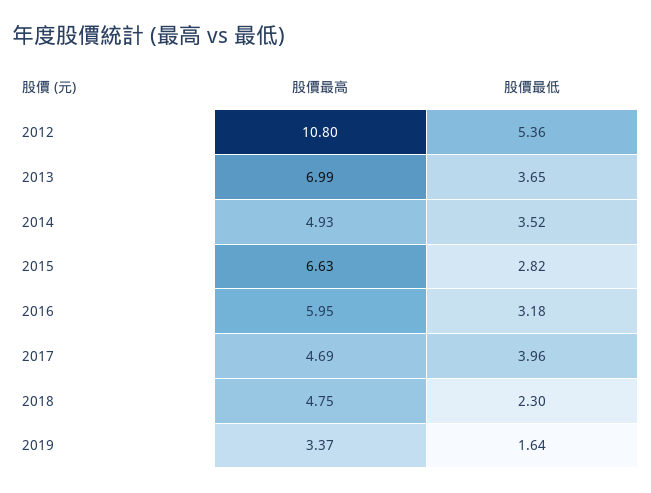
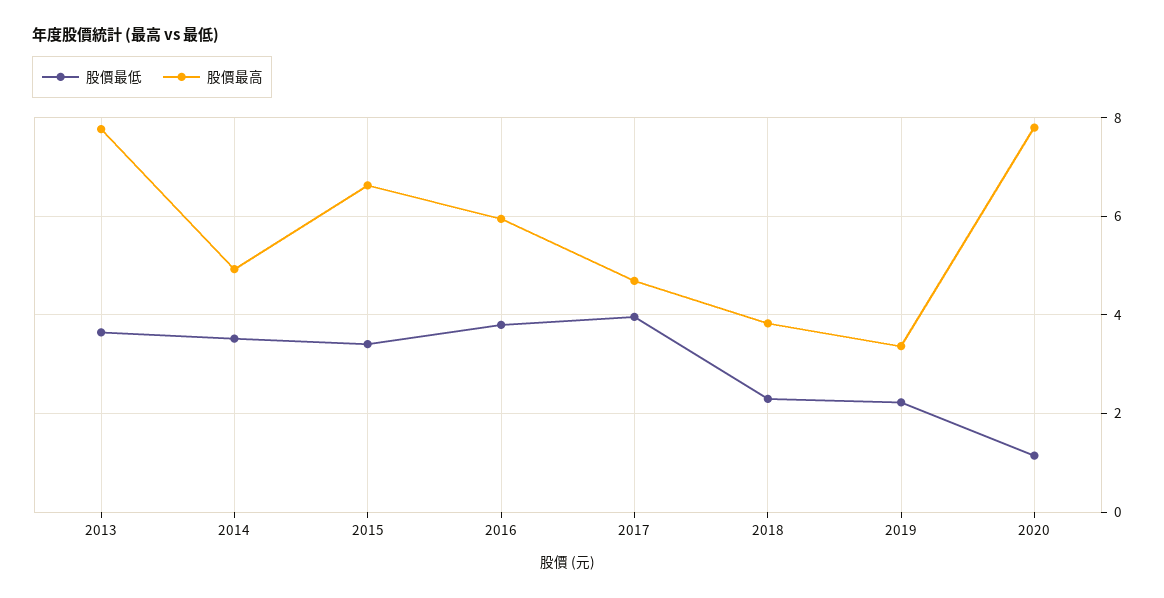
股價最高, 2012: 10.8 -> none
股價最低, 2012: 5.36 -> none
股價最高, 2013: 6.99 -> 7.8
股價最低, 2015: 2.82 -> 3.4
股價最低, 2016: 3.18 -> 3.8
股價最高, 2018: 4.75 -> 3.8
股價最低, 2019: 1.64 -> 2.2
股價最低, 2020: none -> 1.2
股價最高, 2020: none -> 7.8

